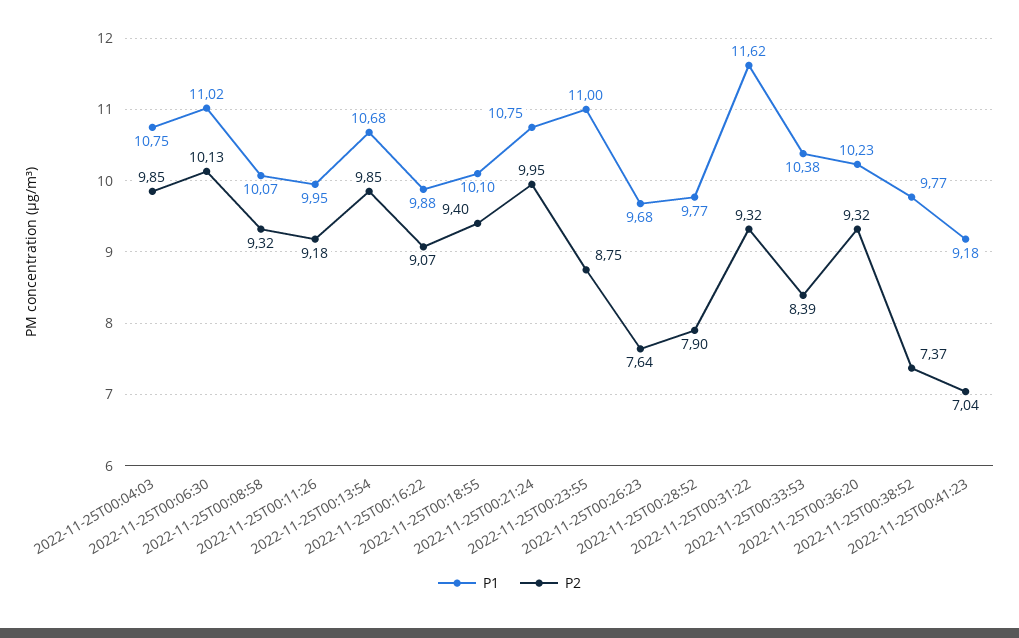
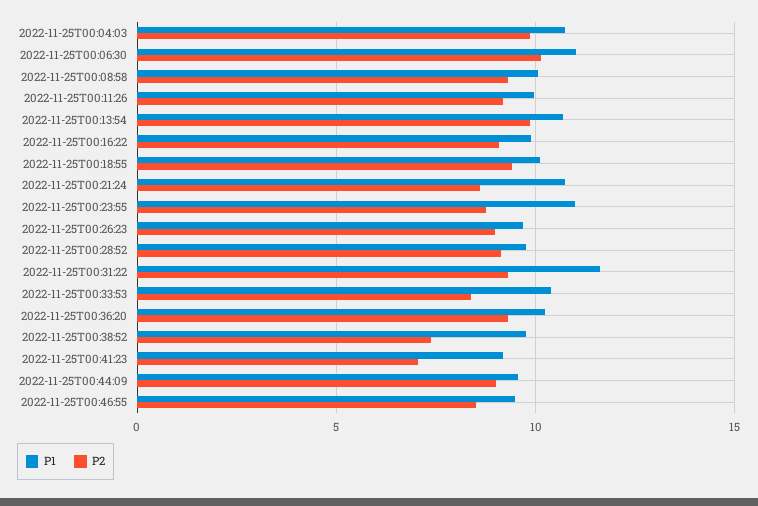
P2, 2022-11-25T00:21:24: 9.95 -> 8.5
P2, 2022-11-25T00:26:23: 7.64 -> 9
P2, 2022-11-25T00:28:52: 7.9 -> 9
P1, 2022-11-25T00:44:09: none -> 9.5
P2, 2022-11-25T00:44:09: none -> 9
P1, 2022-11-25T00:46:55: none -> 9.5
P2, 2022-11-25T00:46:55: none -> 8.5

